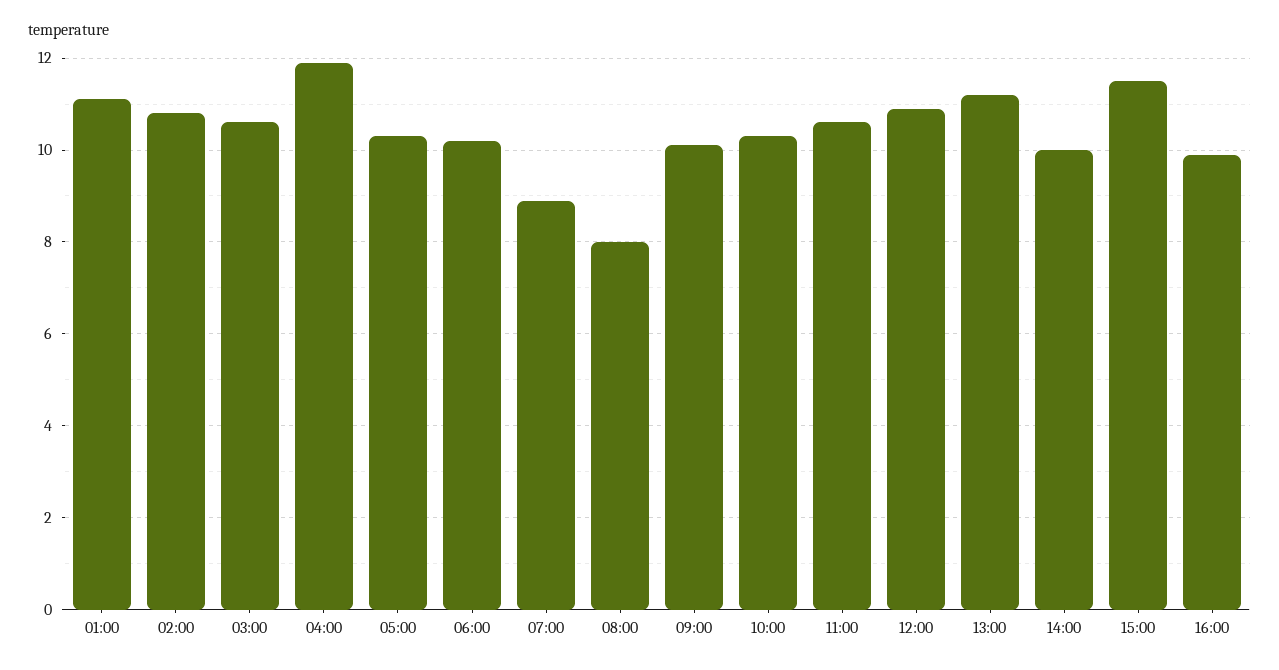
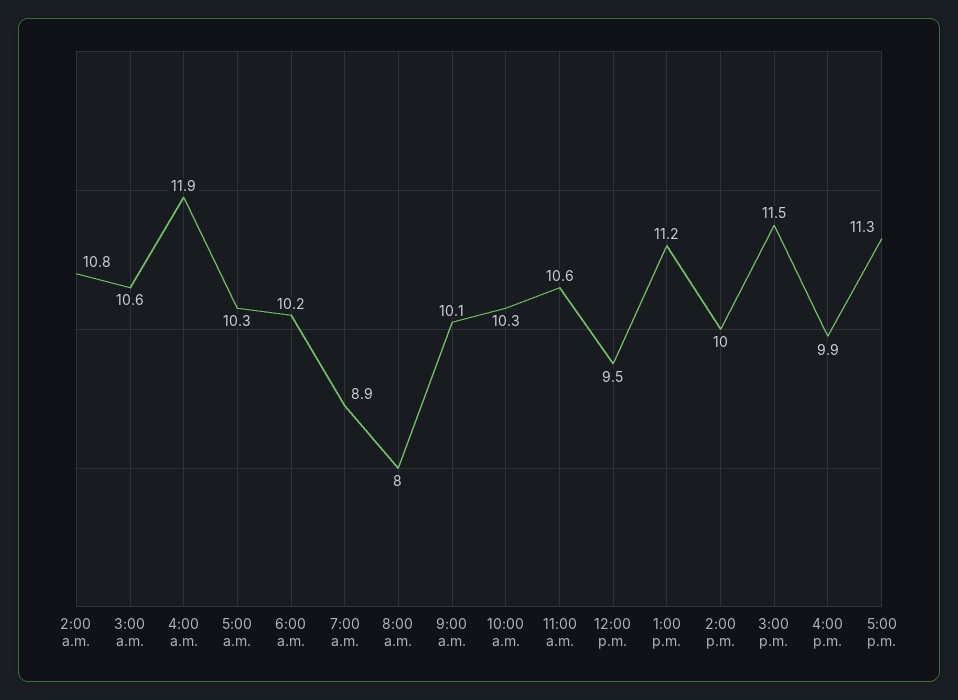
01:00: 11 -> none
12:00: 11 -> 9.5
5:00 p.m.: none -> 11.3

